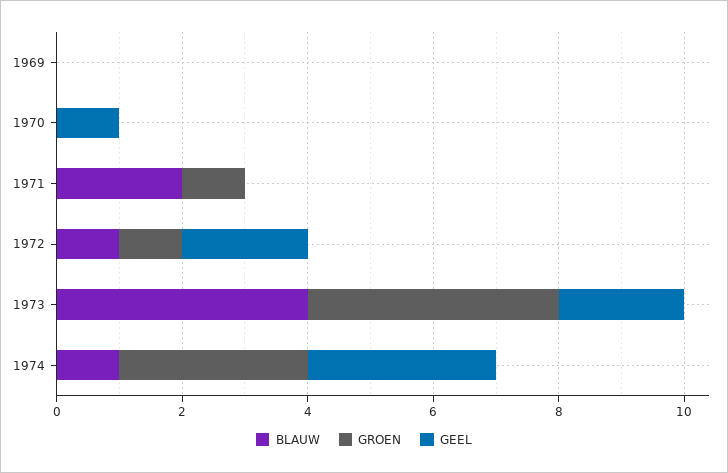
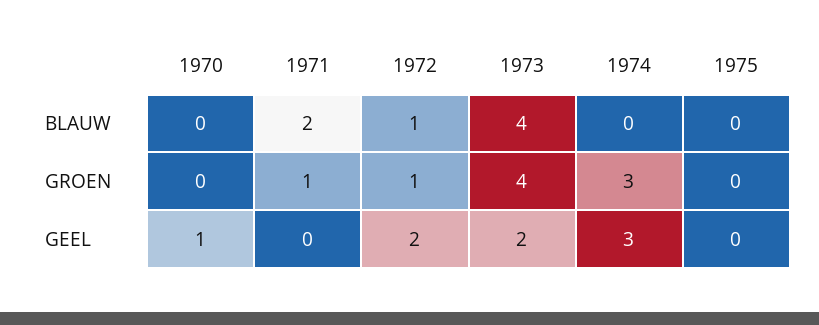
BLAUW, 1969: 0 -> none
GROEN, 1969: 0 -> none
GEEL, 1969: 0 -> none
BLAUW, 1974: 1 -> 0
BLAUW, 1975: none -> 0
GROEN, 1975: none -> 0
GEEL, 1975: none -> 0

